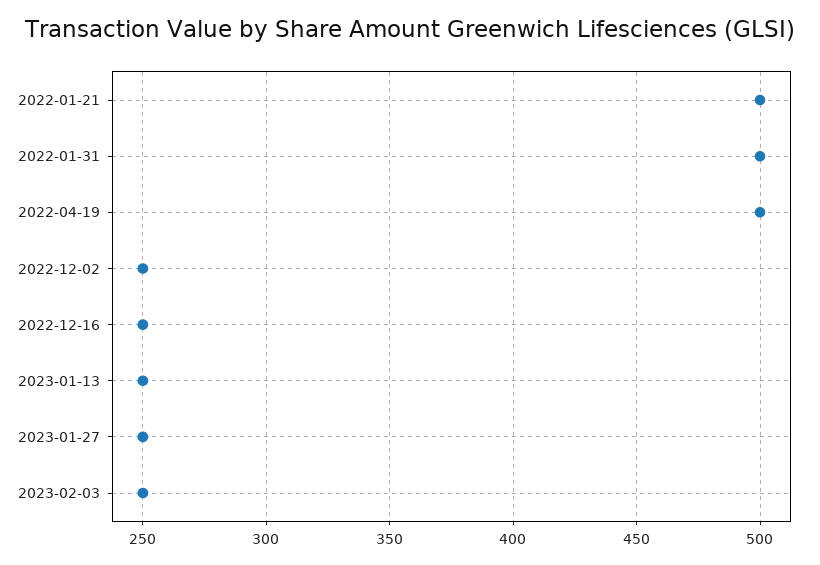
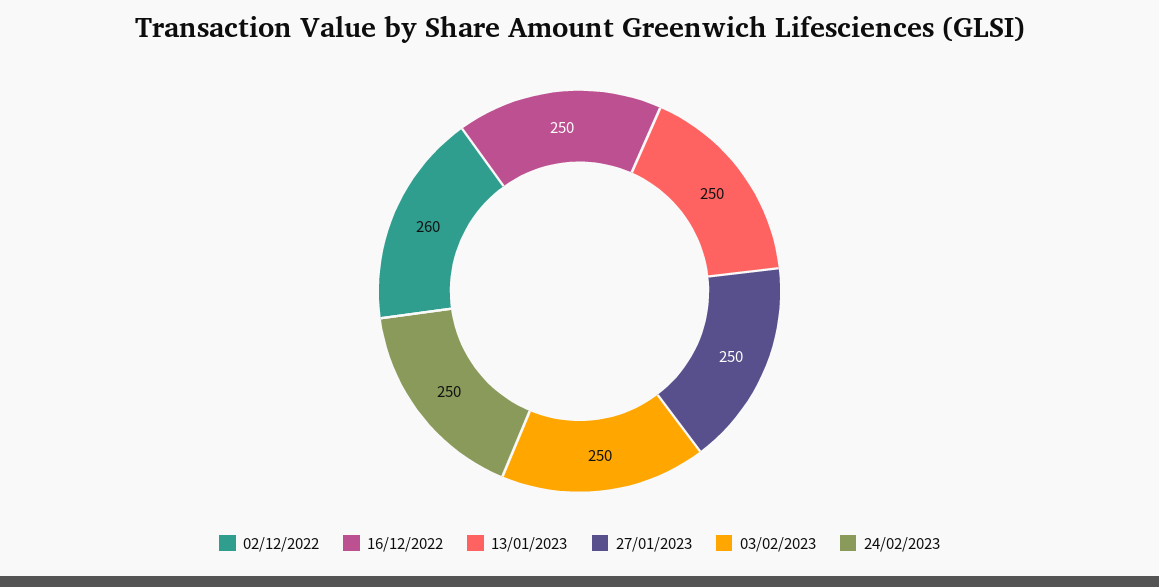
2022-01-21: 500 -> none
2022-01-31: 500 -> none
2022-04-19: 500 -> none
2022-12-02: 250 -> 260
24/02/2023: none -> 250

